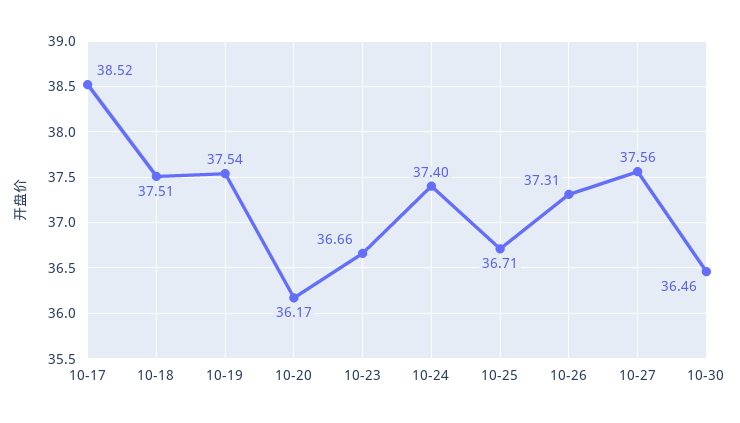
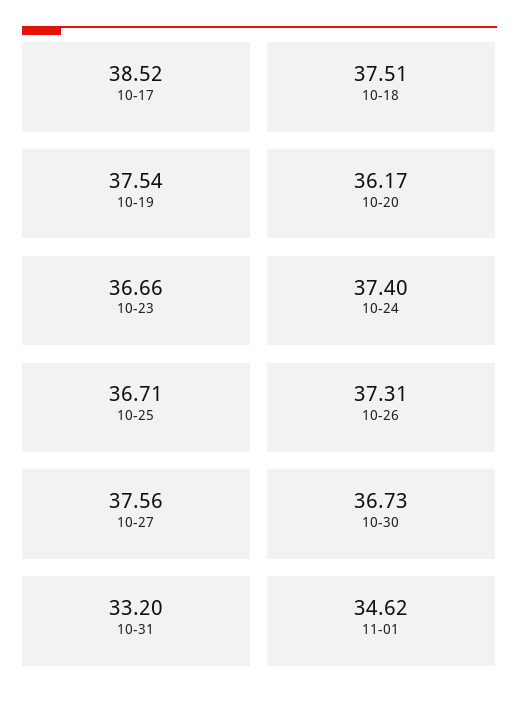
10-30: 36.46 -> 36.73
10-31: none -> 33.2
11-01: none -> 34.62

